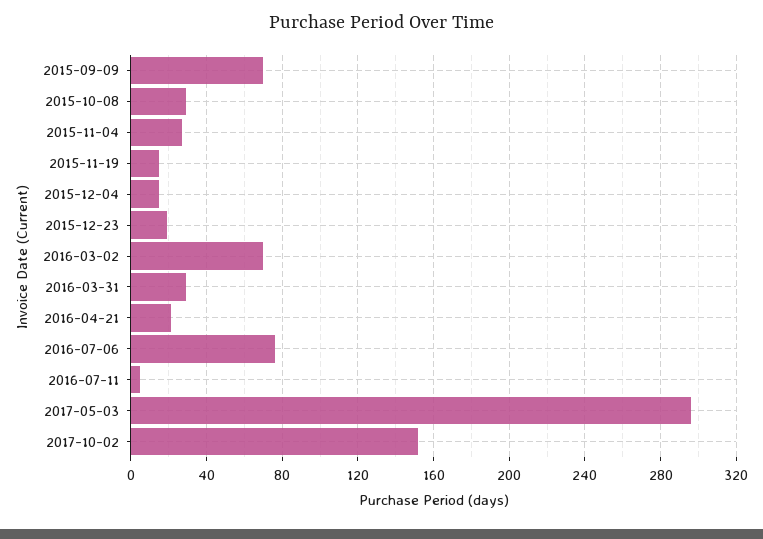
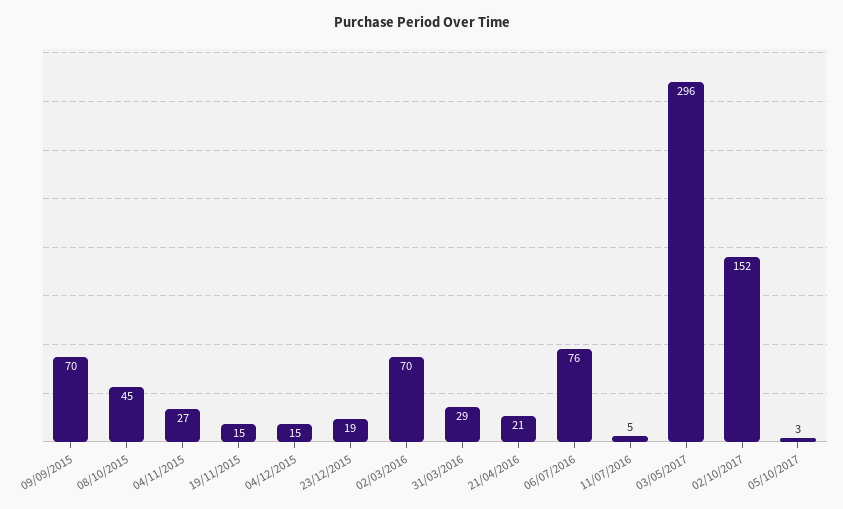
2015-10-08: 30 -> 45
05/10/2017: none -> 3

